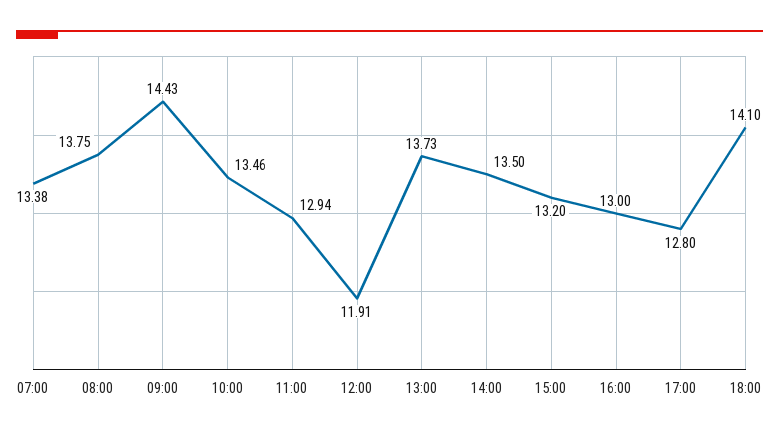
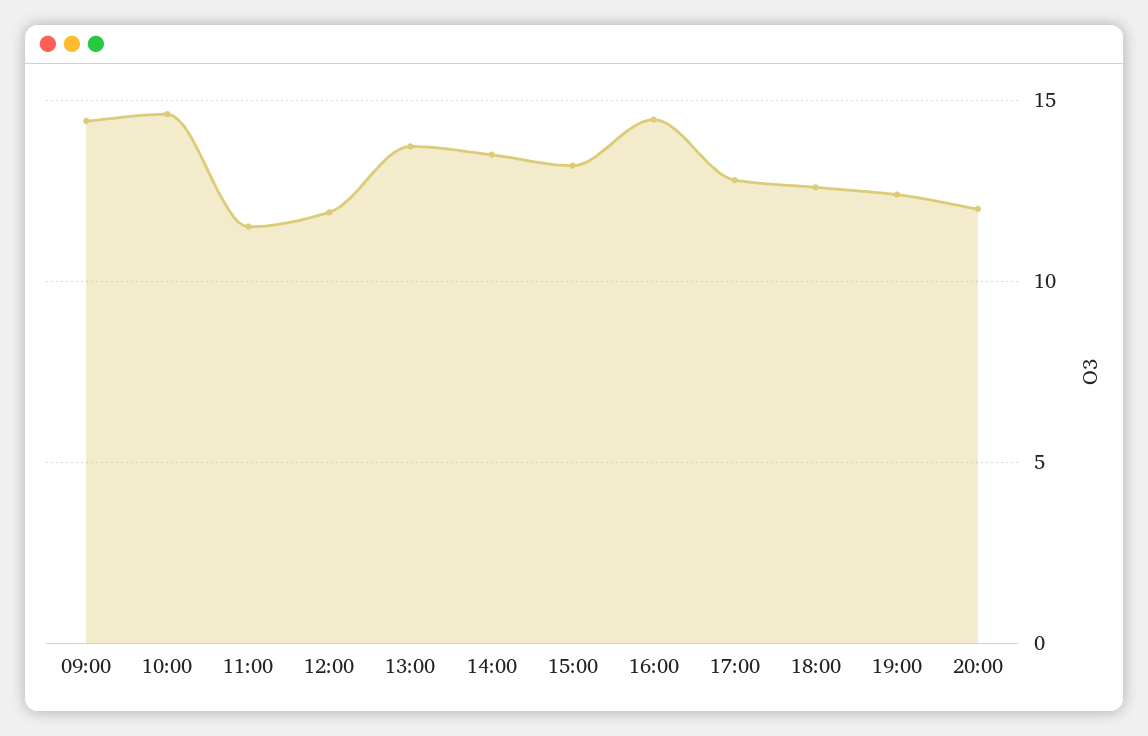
07:00: 13.38 -> none
08:00: 13.75 -> none
10:00: 13.46 -> 14.5
11:00: 12.94 -> 11.5
16:00: 13 -> 14.5
18:00: 14.1 -> 12.5
19:00: none -> 12.5
20:00: none -> 12

